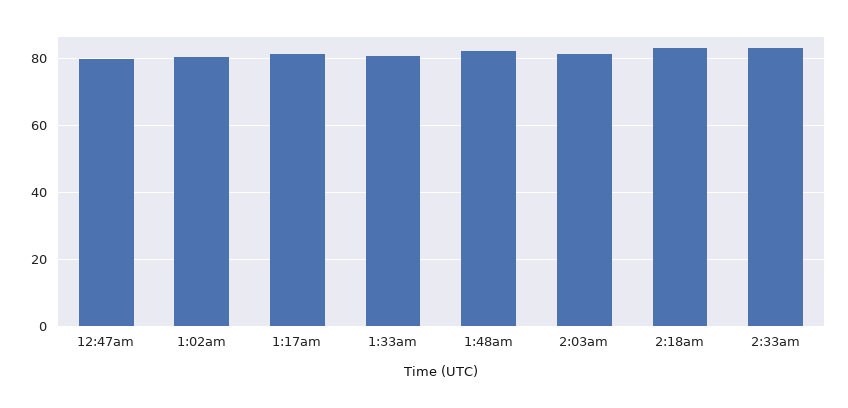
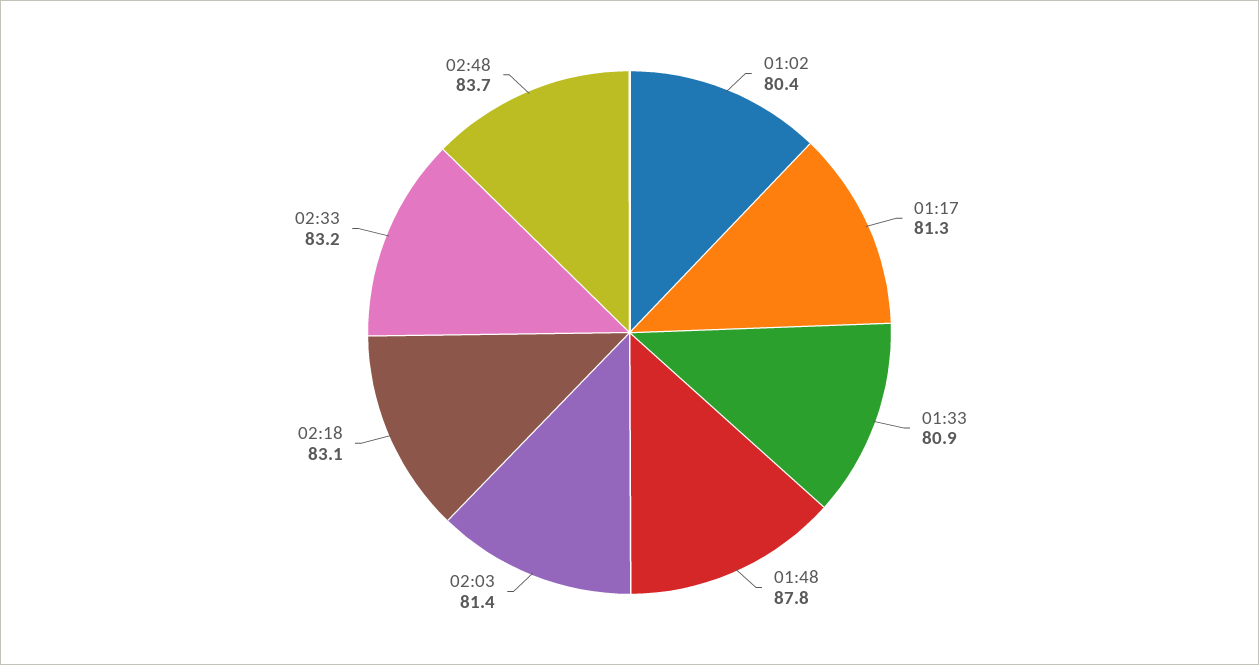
12:47am: 80 -> none
1:48am: 82 -> 87.8
02:48: none -> 83.7

